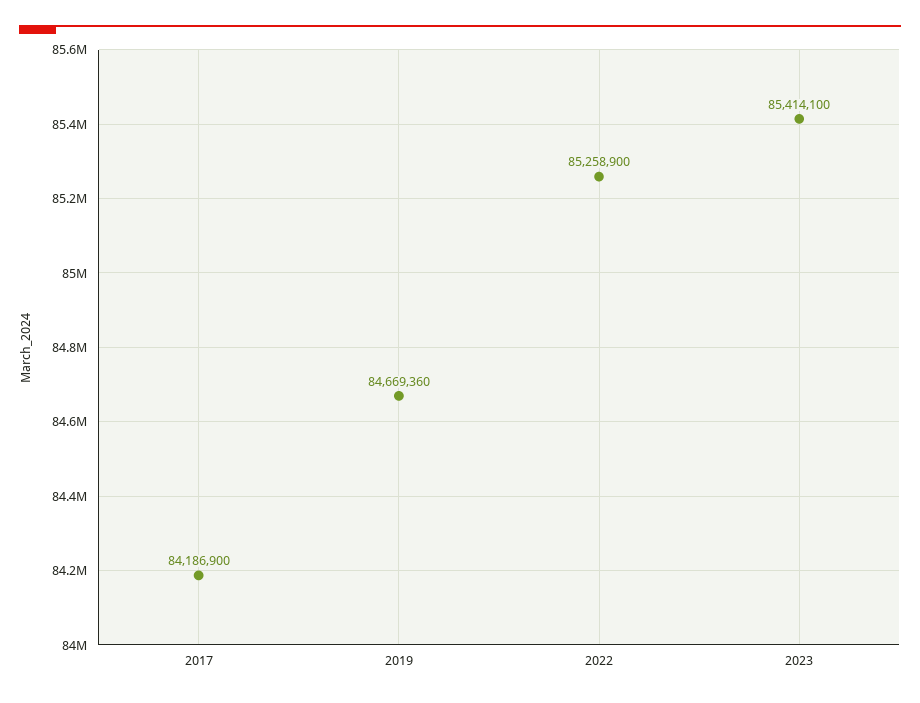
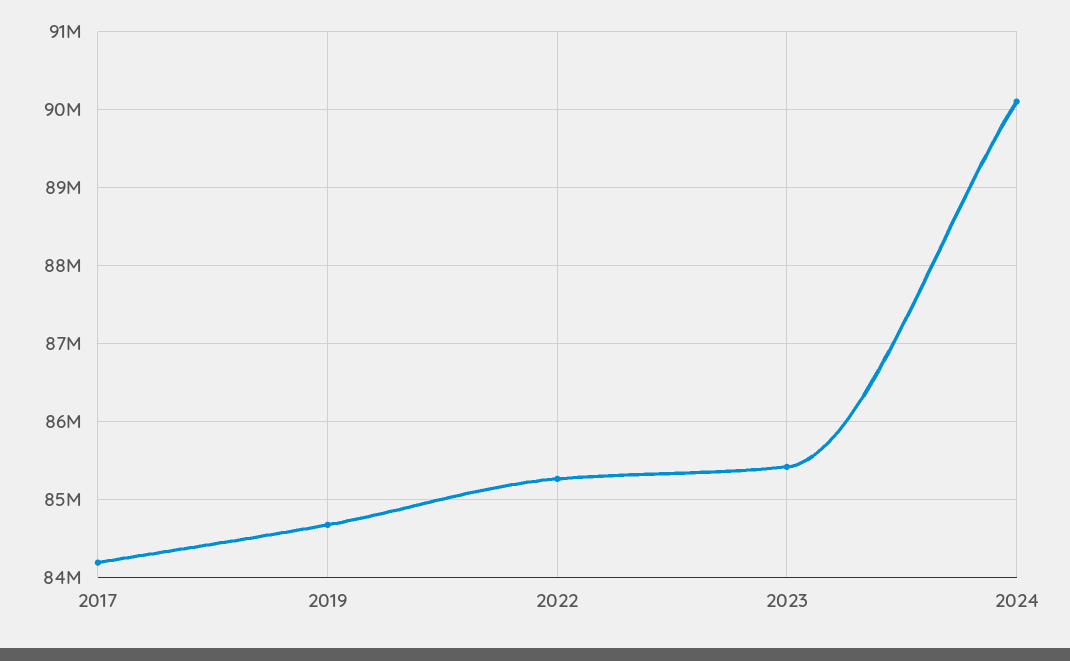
2024: none -> 90100000

